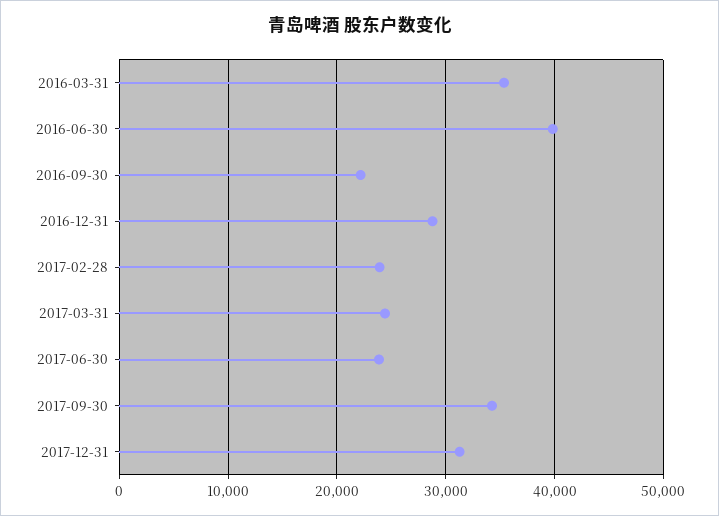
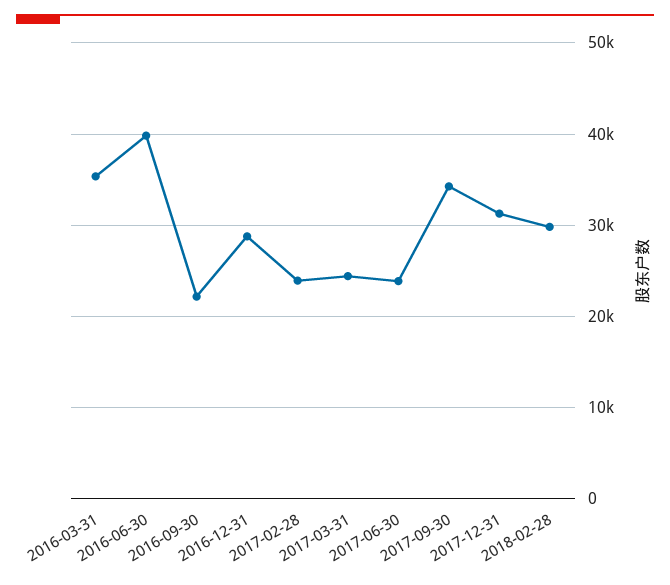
2018-02-28: none -> 30000

